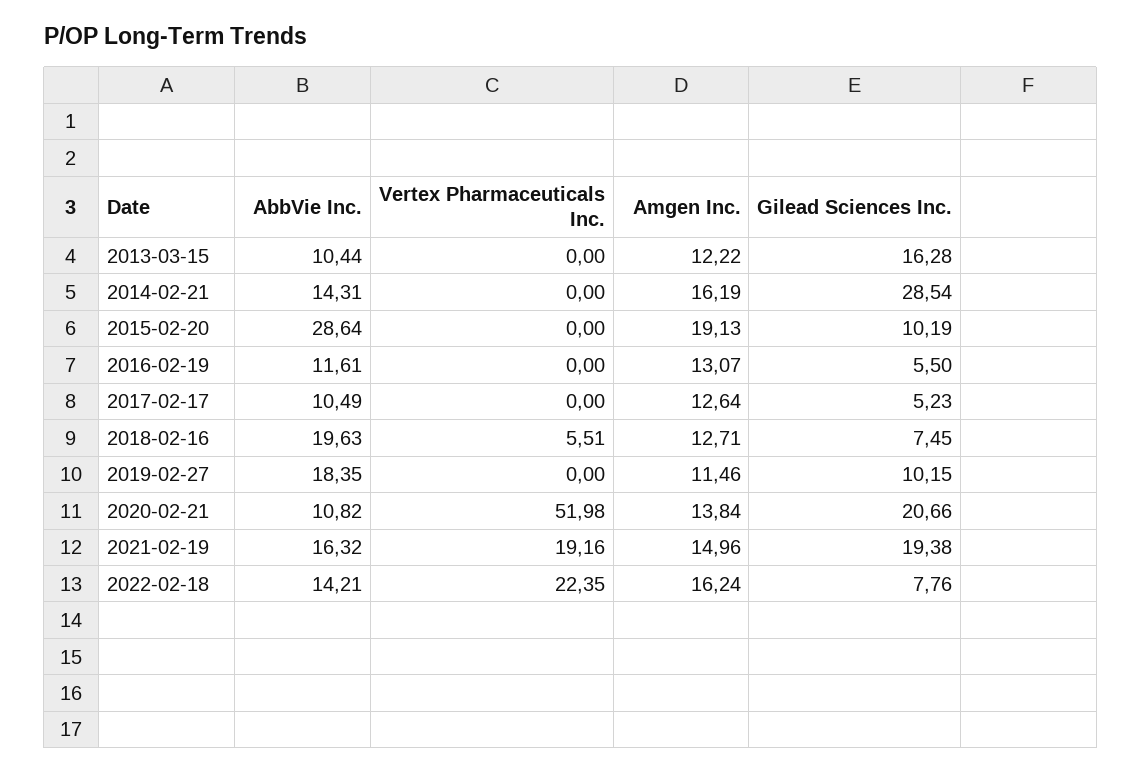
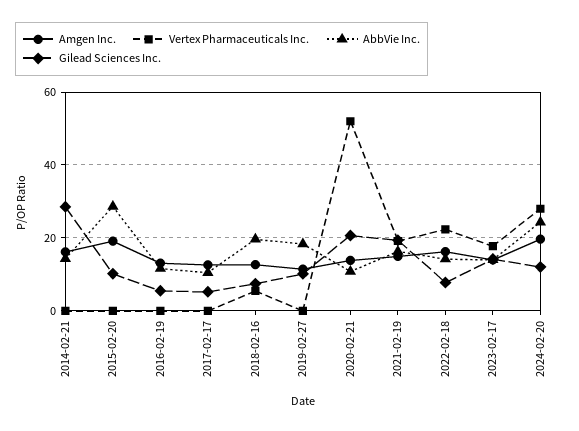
AbbVie Inc., 2013-03-15: 10.44 -> none
Vertex Pharmaceuticals Inc., 2013-03-15: 0 -> none
Amgen Inc., 2013-03-15: 12.22 -> none
Gilead Sciences Inc., 2013-03-15: 16.28 -> none
Amgen Inc., 2023-02-17: none -> 14
Vertex Pharmaceuticals Inc., 2023-02-17: none -> 18
AbbVie Inc., 2023-02-17: none -> 14
Gilead Sciences Inc., 2023-02-17: none -> 14
Amgen Inc., 2024-02-20: none -> 20
Vertex Pharmaceuticals Inc., 2024-02-20: none -> 28
AbbVie Inc., 2024-02-20: none -> 24
Gilead Sciences Inc., 2024-02-20: none -> 12

